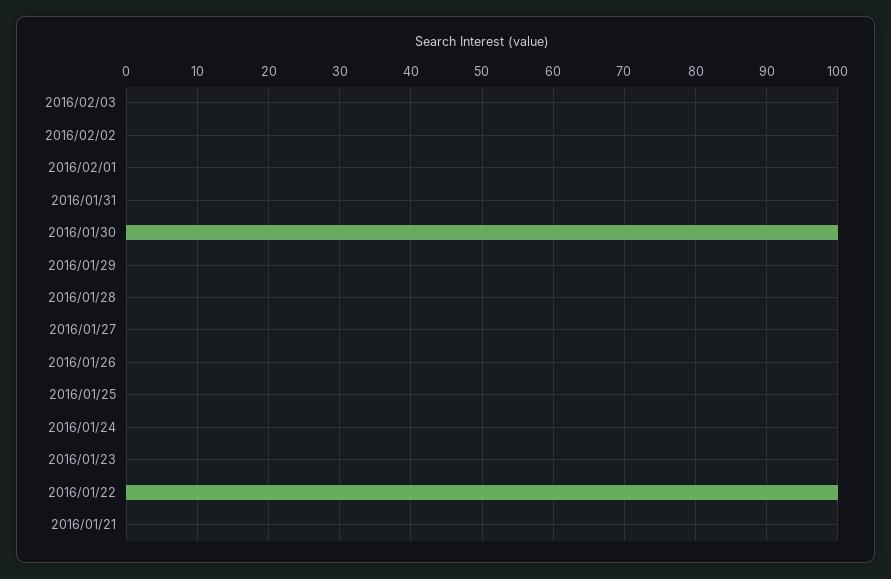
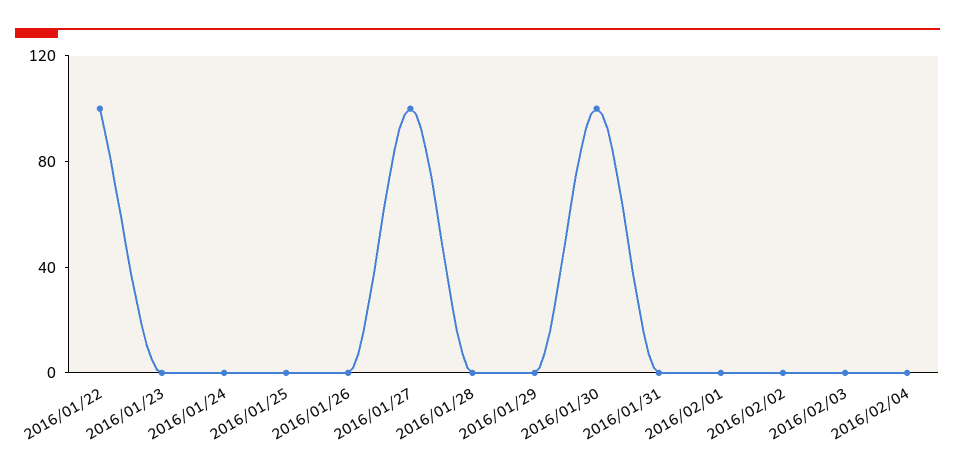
2016/01/27: 0 -> 100
2016/01/21: 0 -> none
2016/02/04: none -> 0

